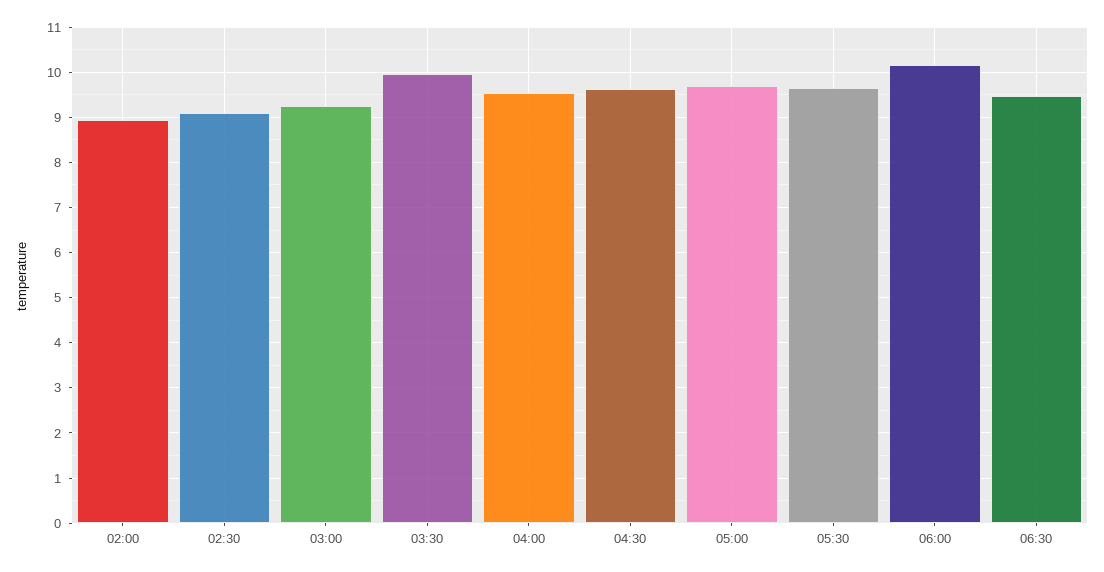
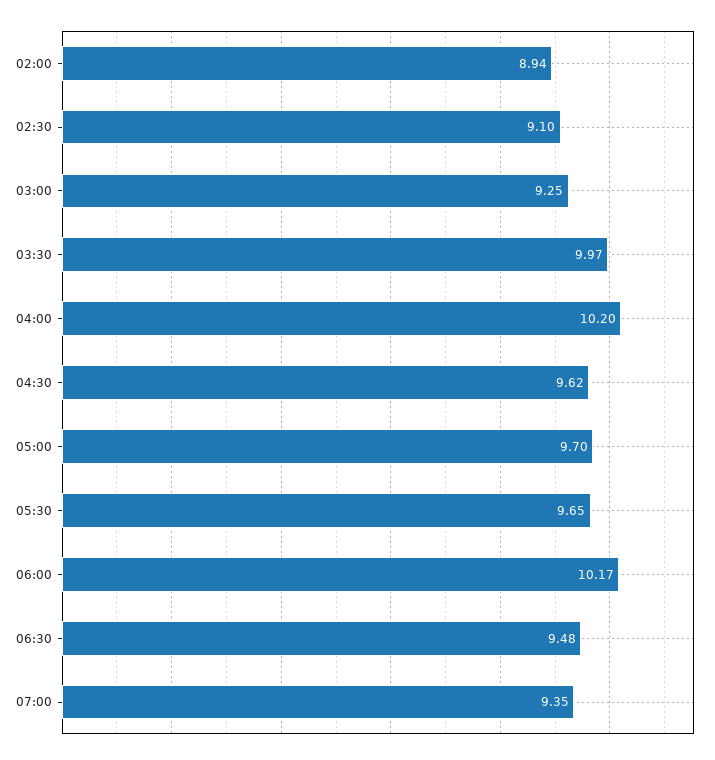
04:00: 9.6 -> 10.2
07:00: none -> 9.35

